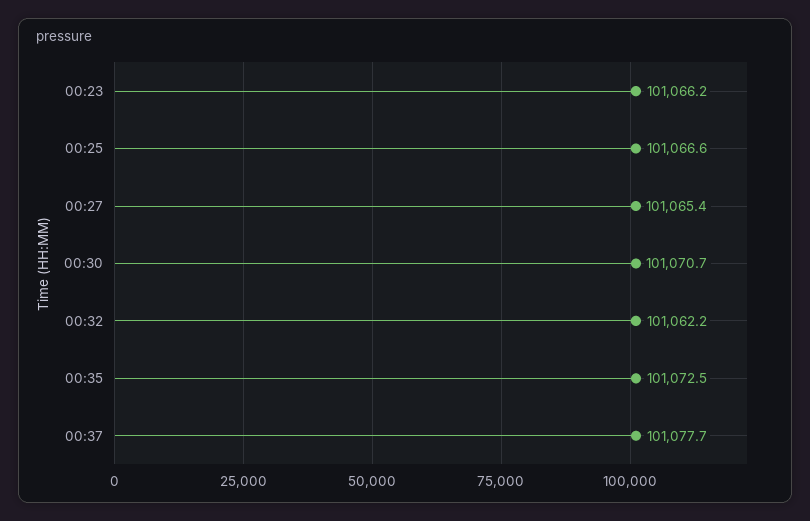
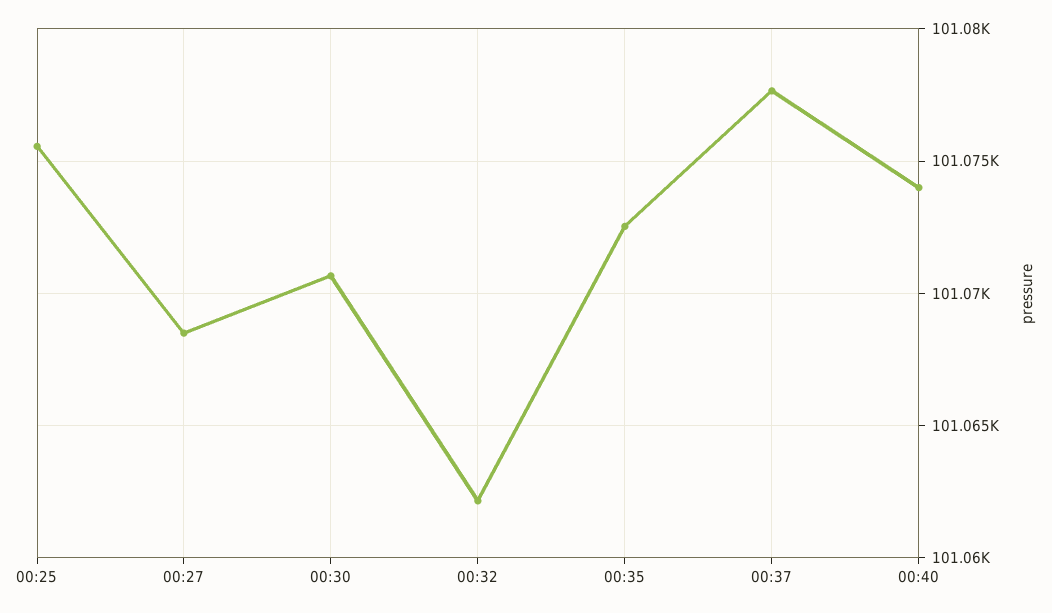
00:23: 101066.2 -> none
00:25: 101066.6 -> 101075.5
00:27: 101065.4 -> 101068.5
00:40: none -> 101074

